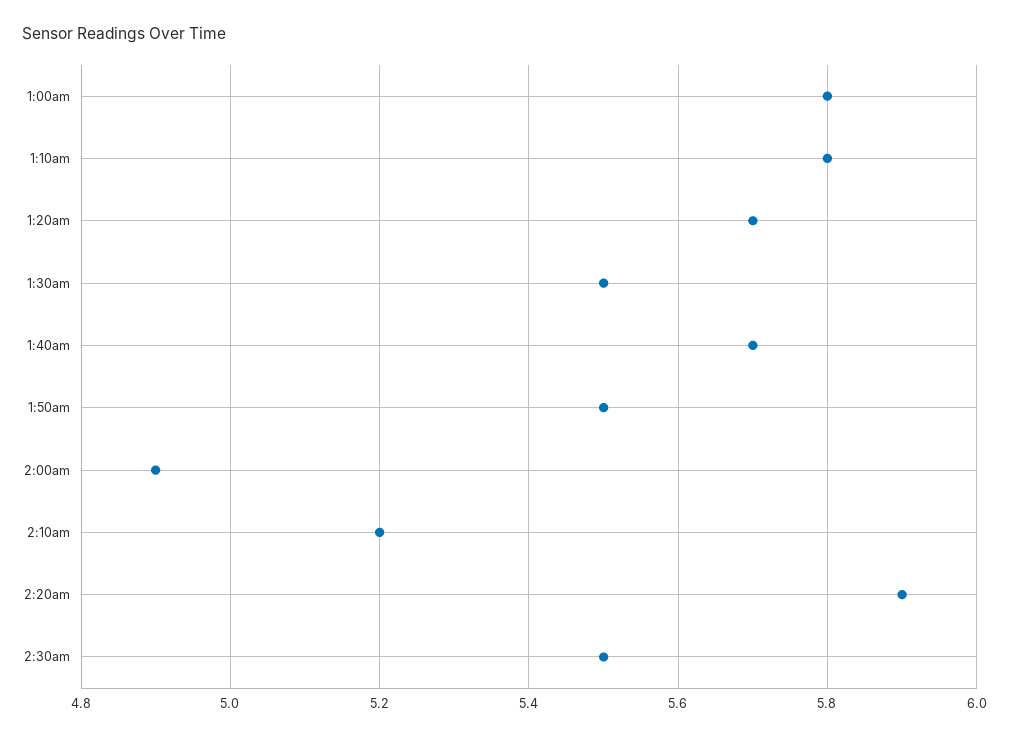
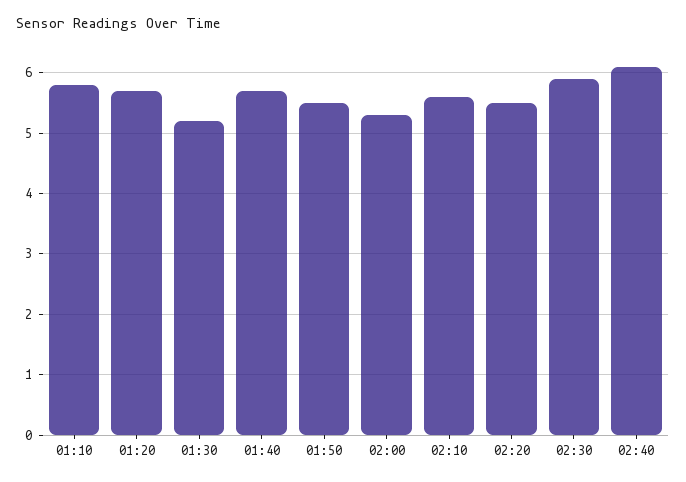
1:00am: 5.8 -> none
1:30am: 5.5 -> 5.2
2:00am: 4.9 -> 5.3
2:10am: 5.2 -> 5.6
2:20am: 5.9 -> 5.5
2:30am: 5.5 -> 5.9
02:40: none -> 6.1

